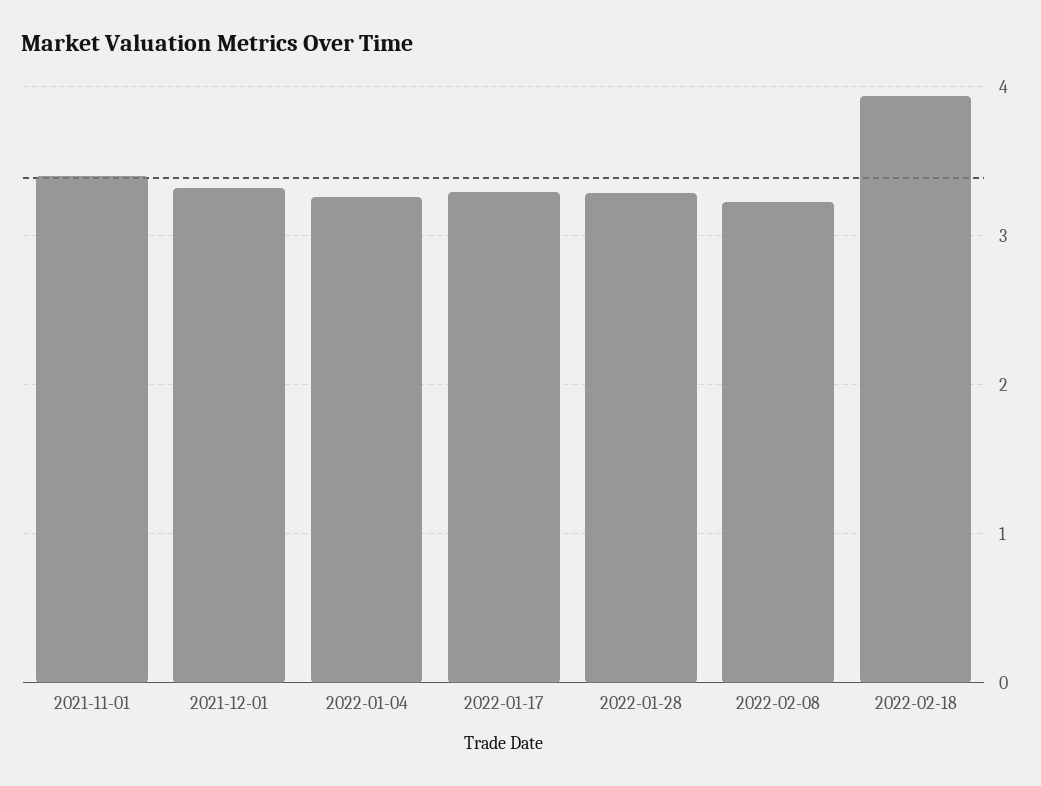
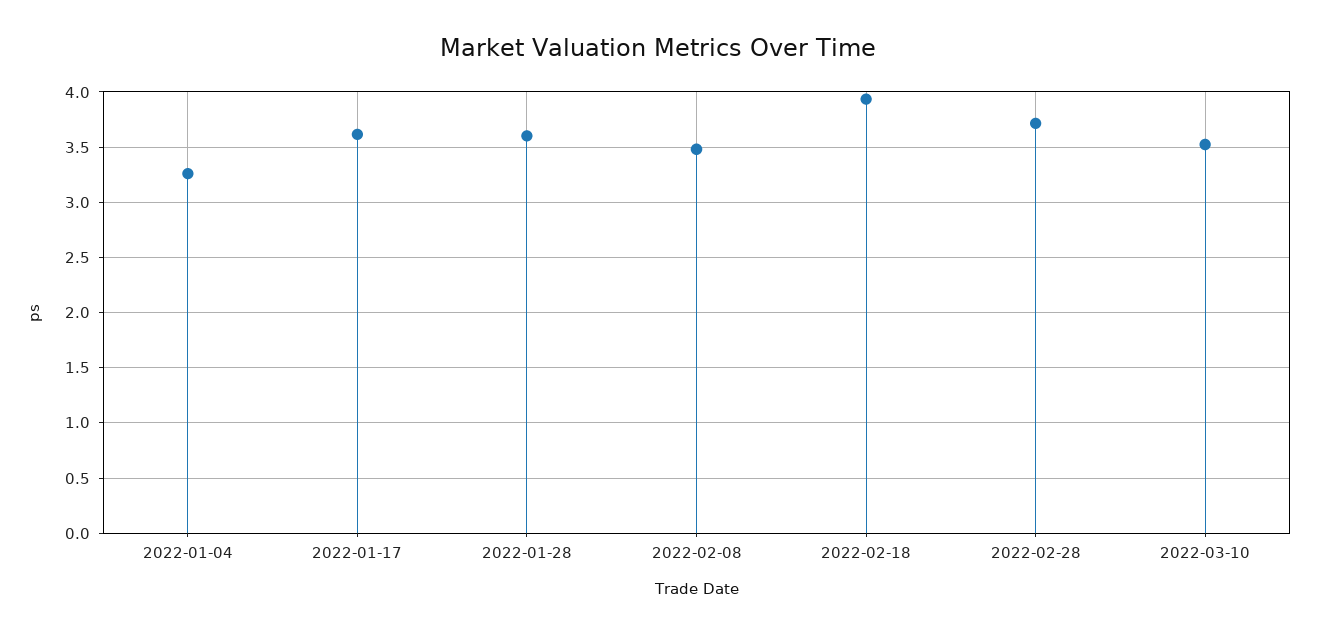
2021-11-01: 3.4 -> none
2021-12-01: 3.3 -> none
2022-01-17: 3.3 -> 3.6
2022-01-28: 3.3 -> 3.6
2022-02-08: 3.2 -> 3.5
2022-02-28: none -> 3.7
2022-03-10: none -> 3.5

